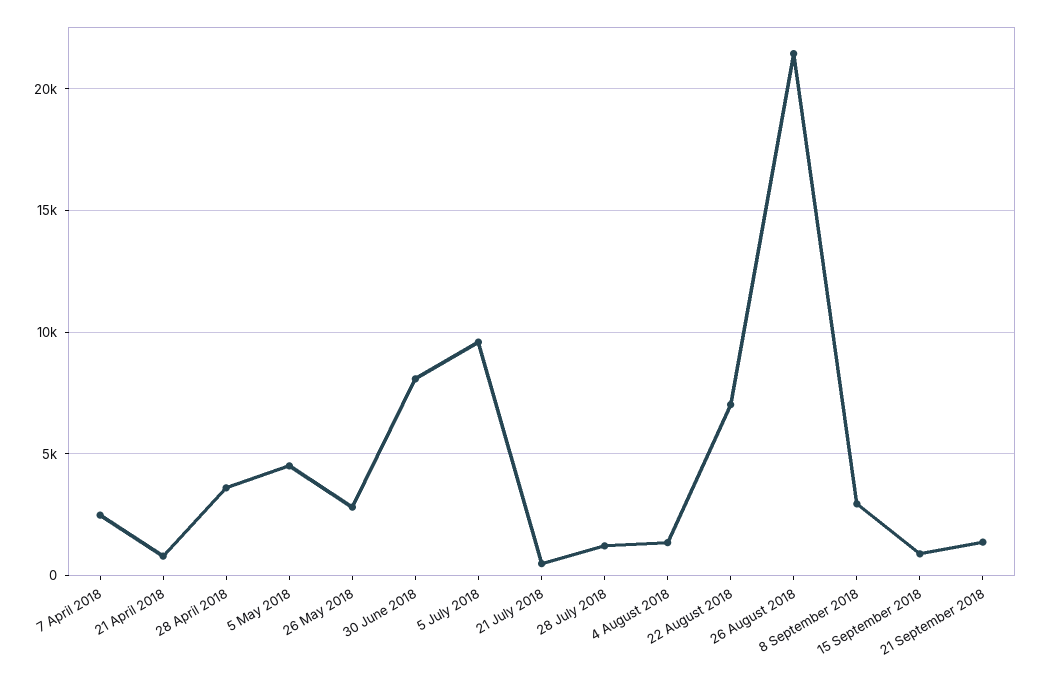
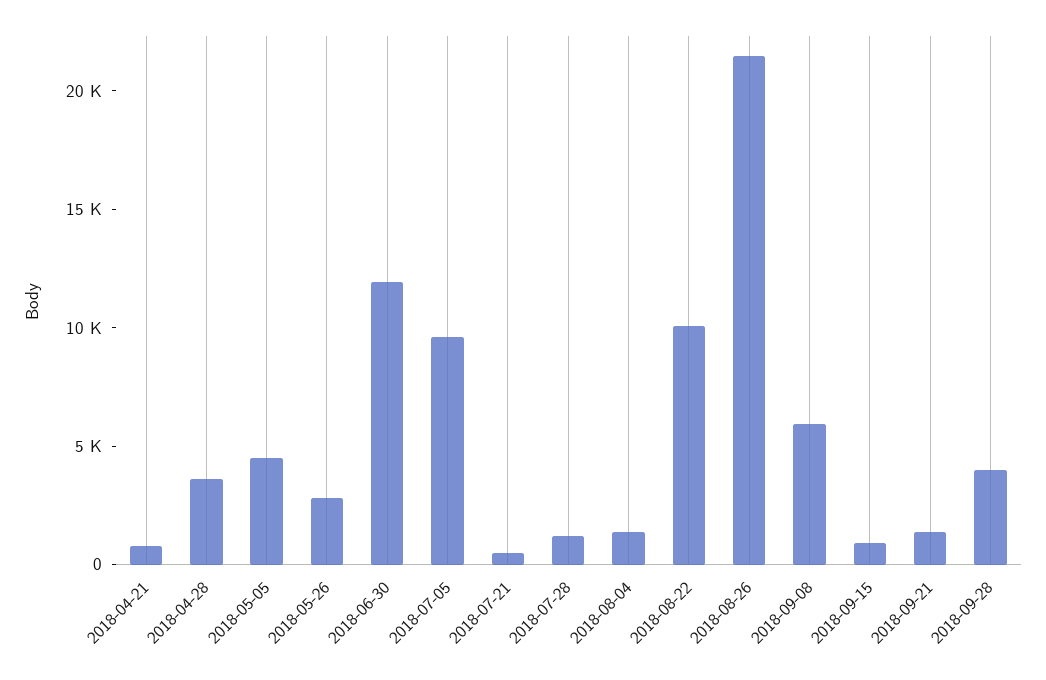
7 April 2018: 2500 -> none
30 June 2018: 8000 -> 12000
22 August 2018: 7000 -> 10000
8 September 2018: 3000 -> 6000
2018-09-28: none -> 4000

